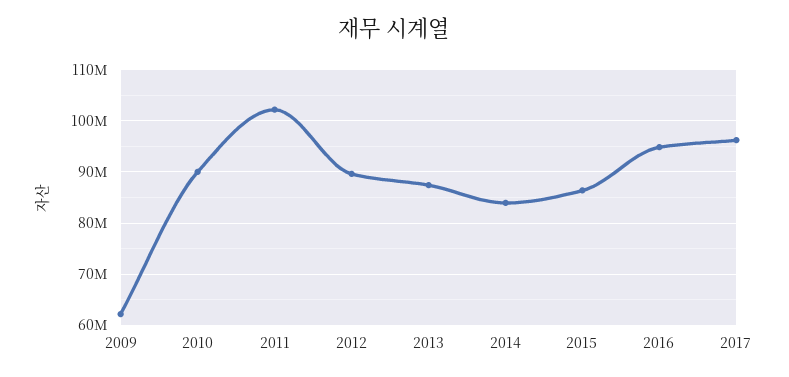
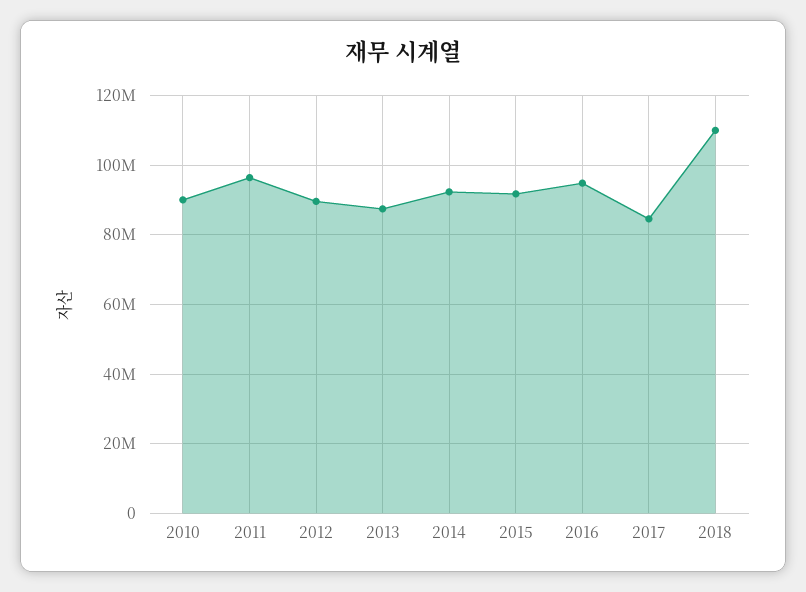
2009: 62000000 -> none
2011: 102000000 -> 96000000
2014: 84000000 -> 92000000
2015: 86000000 -> 92000000
2017: 96000000 -> 84000000
2018: none -> 110000000

